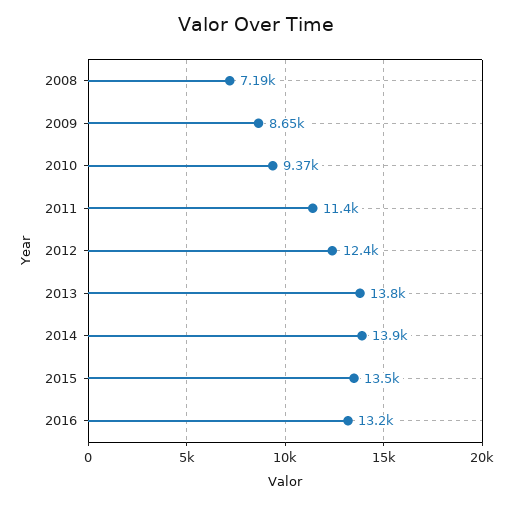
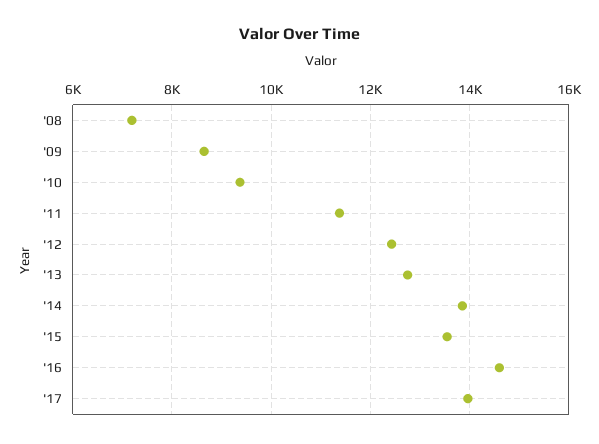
2013: 13800 -> 12800
2016: 13200 -> 14600
'17: none -> 14000

